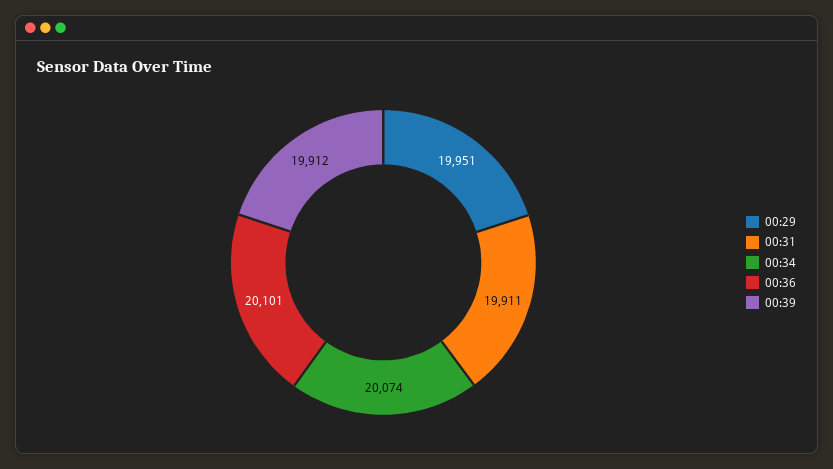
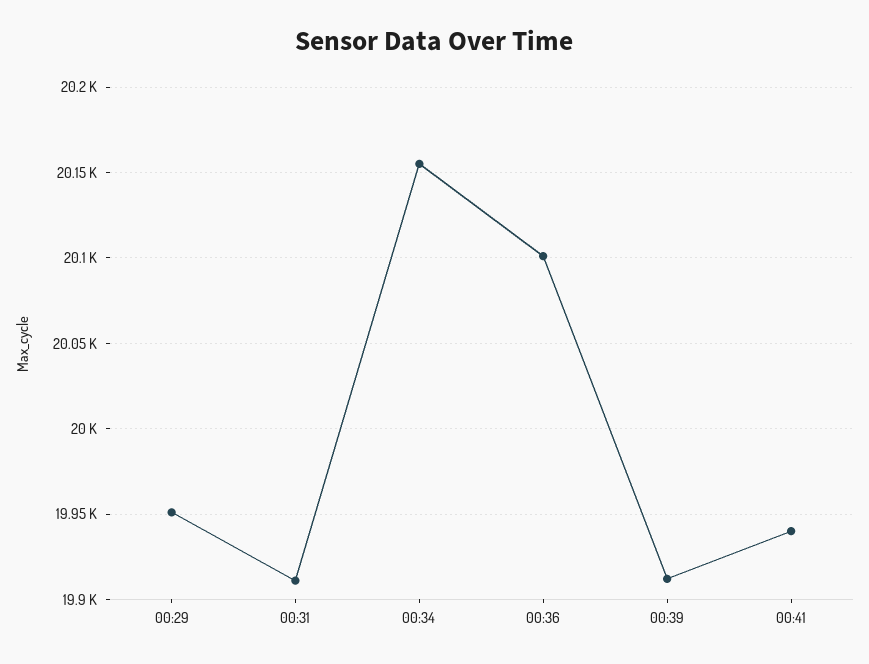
00:34: 20074 -> 20155
00:41: none -> 19940

